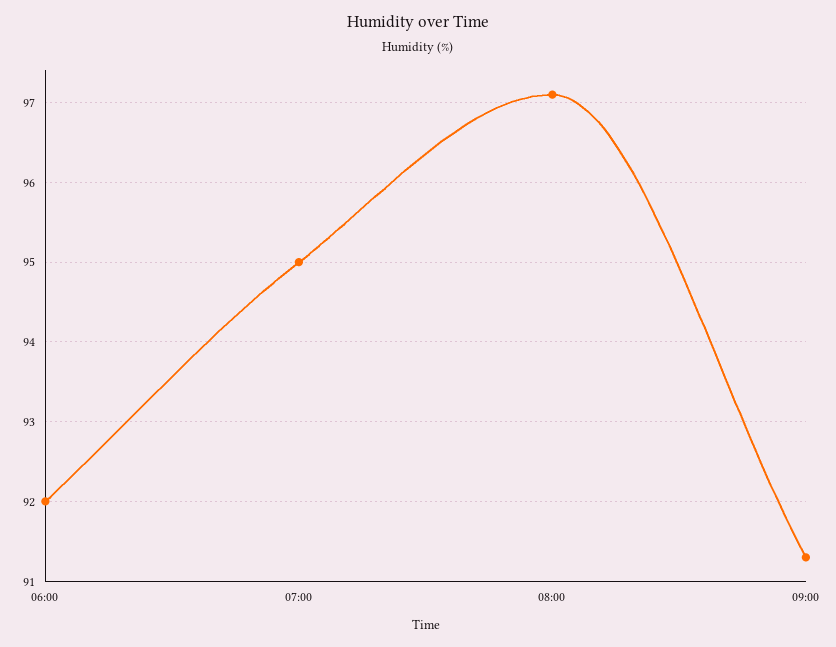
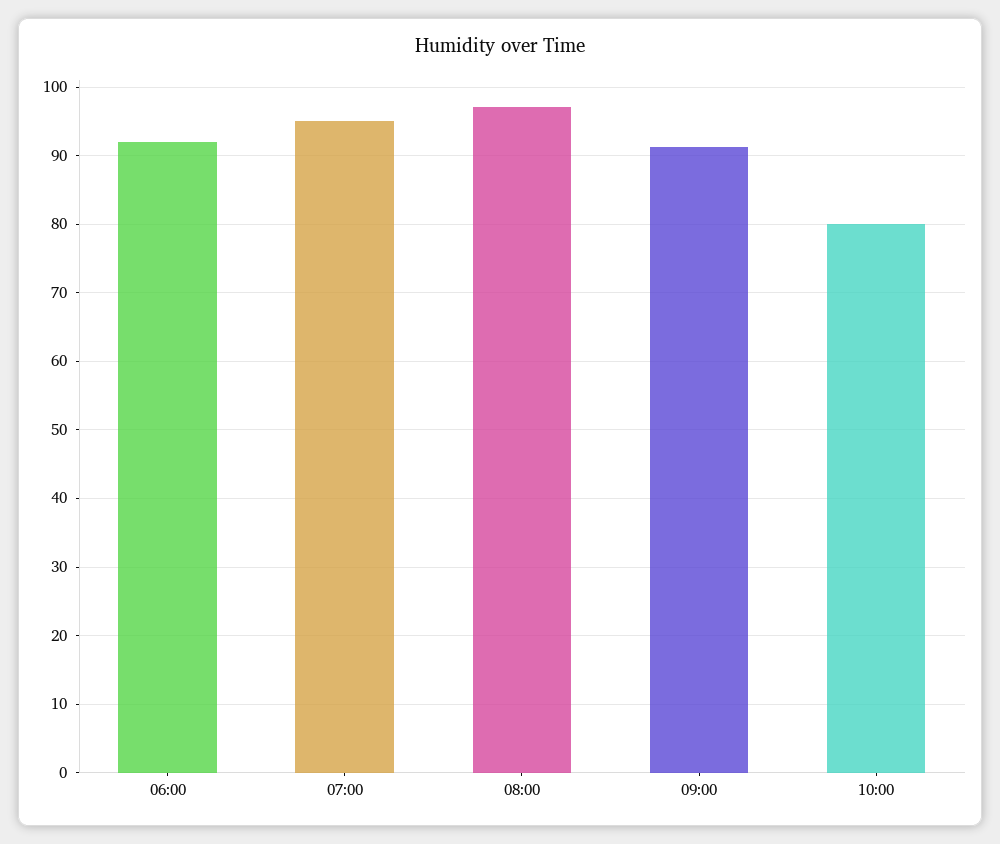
10:00: none -> 80

